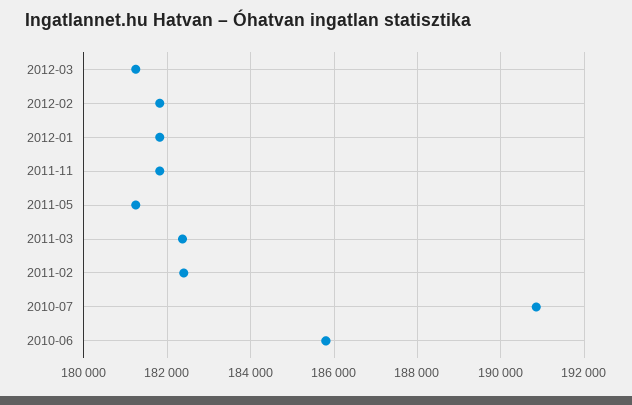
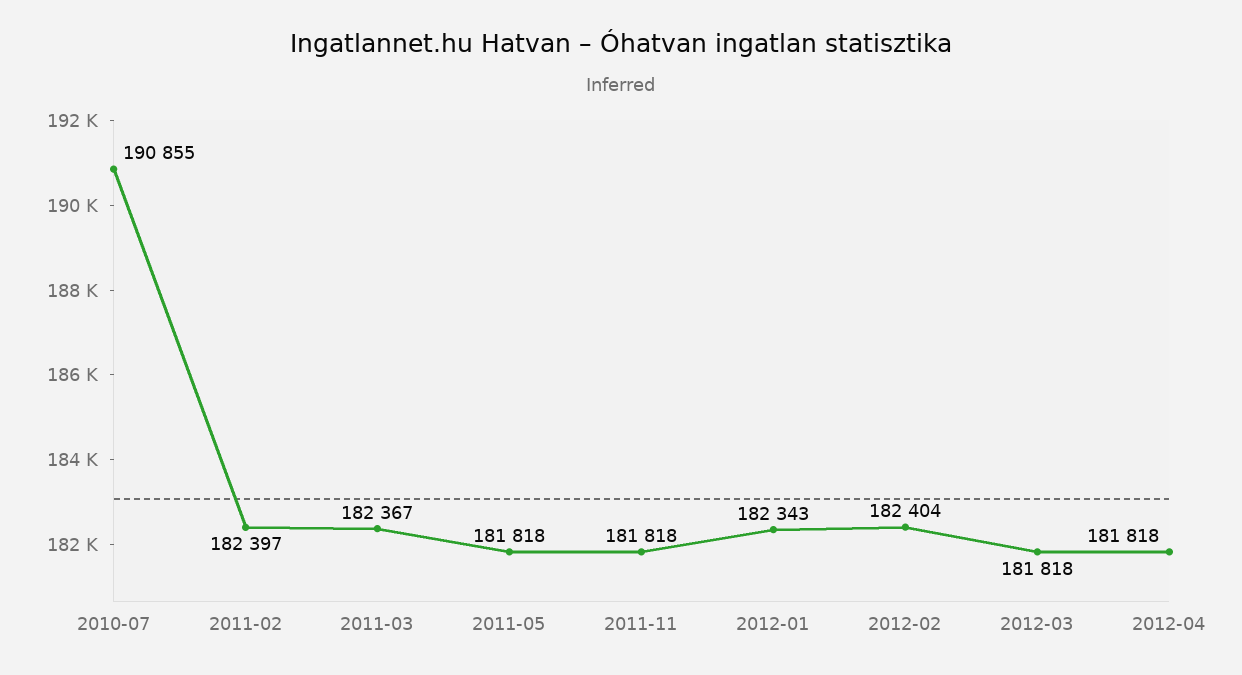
2012-03: 181200 -> 181818
2012-02: 181800 -> 182404
2012-01: 181800 -> 182343
2011-05: 181200 -> 181818
2010-06: 185800 -> none
2012-04: none -> 181818

